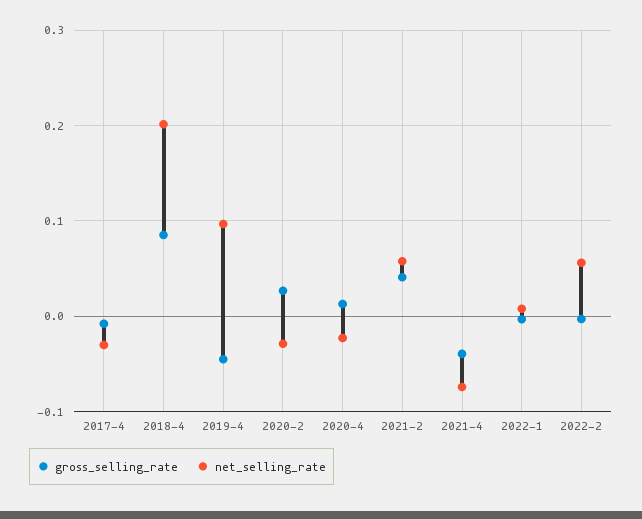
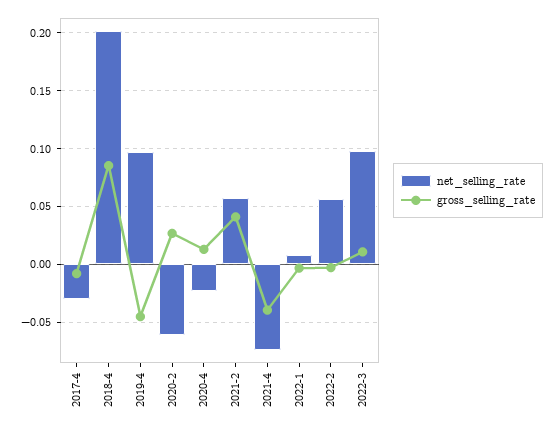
net_selling_rate, 2020-2: -0.03 -> -0.06
net_selling_rate, 2022-3: none -> 0.1
gross_selling_rate, 2022-3: none -> 0.01

